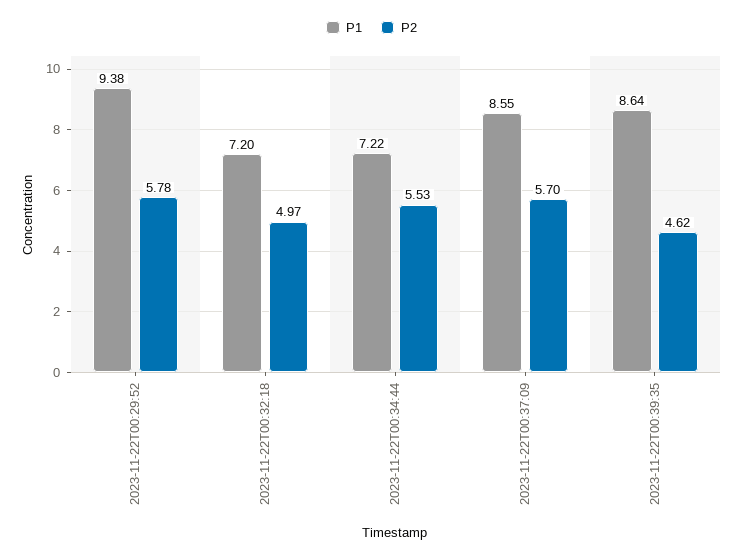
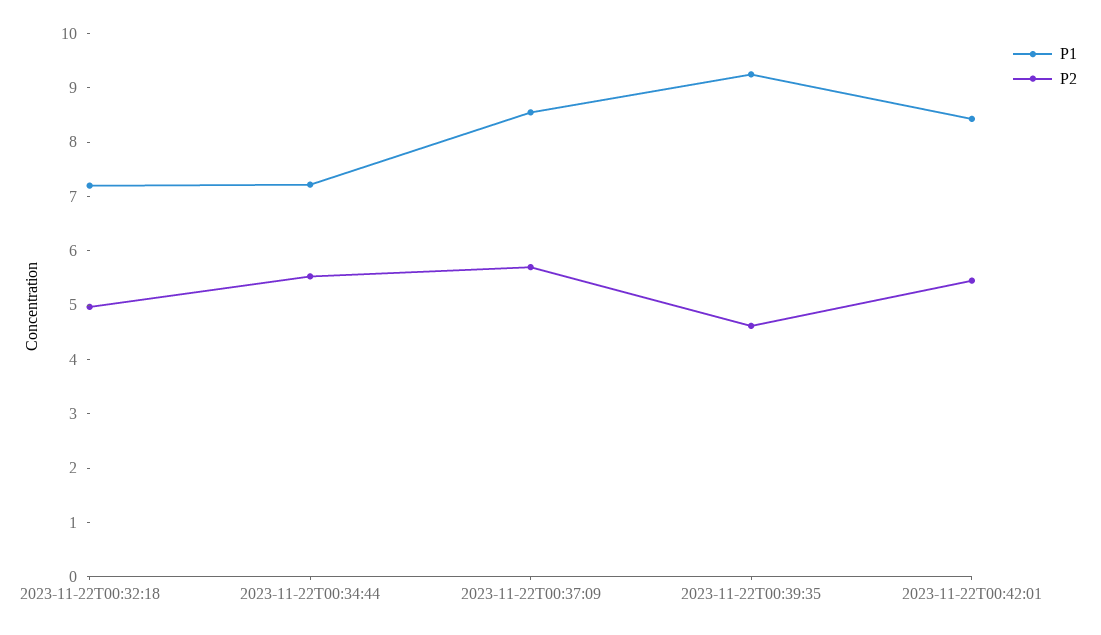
P1, 2023-11-22T00:29:52: 9.38 -> none
P2, 2023-11-22T00:29:52: 5.78 -> none
P1, 2023-11-22T00:39:35: 8.64 -> 9.2
P1, 2023-11-22T00:42:01: none -> 8.4
P2, 2023-11-22T00:42:01: none -> 5.4

